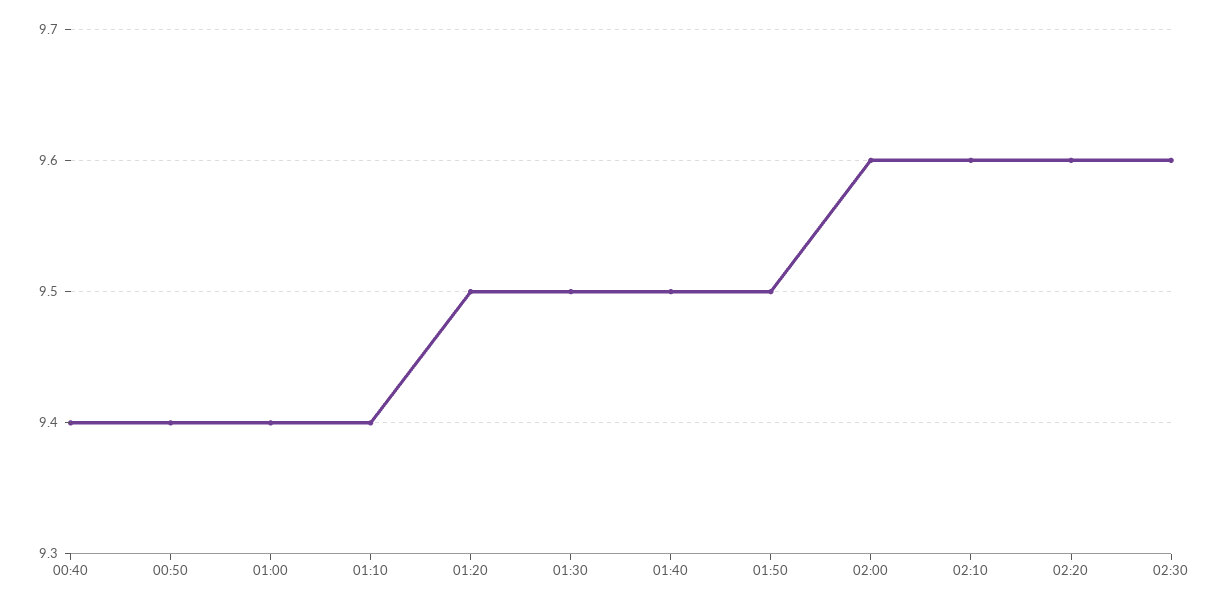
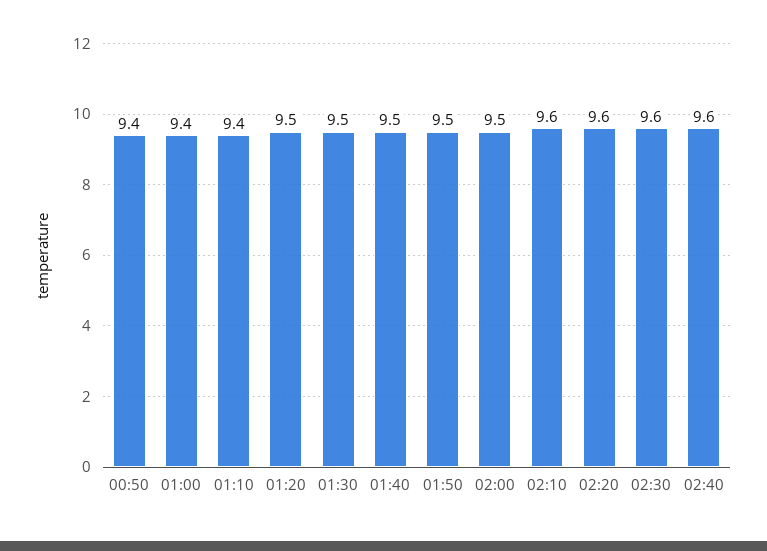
00:40: 9.4 -> none
02:00: 9.6 -> 9.5
02:40: none -> 9.6

